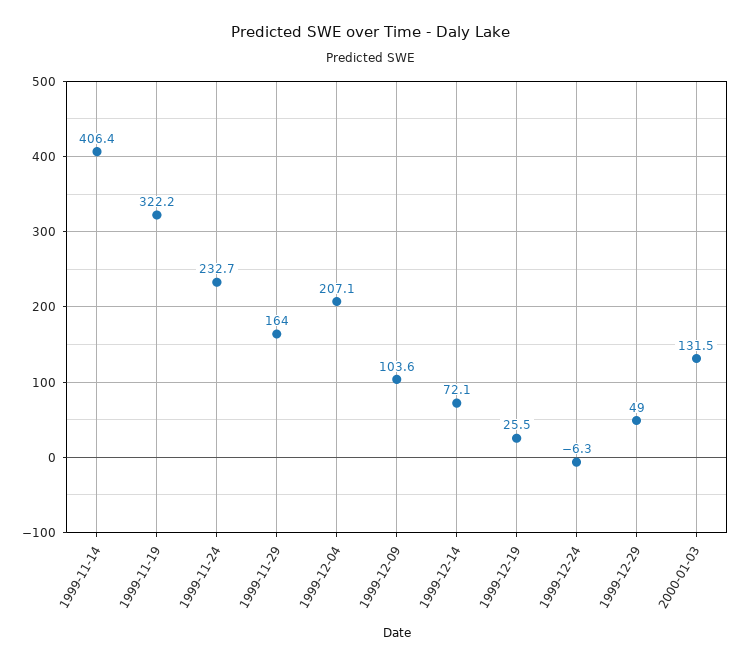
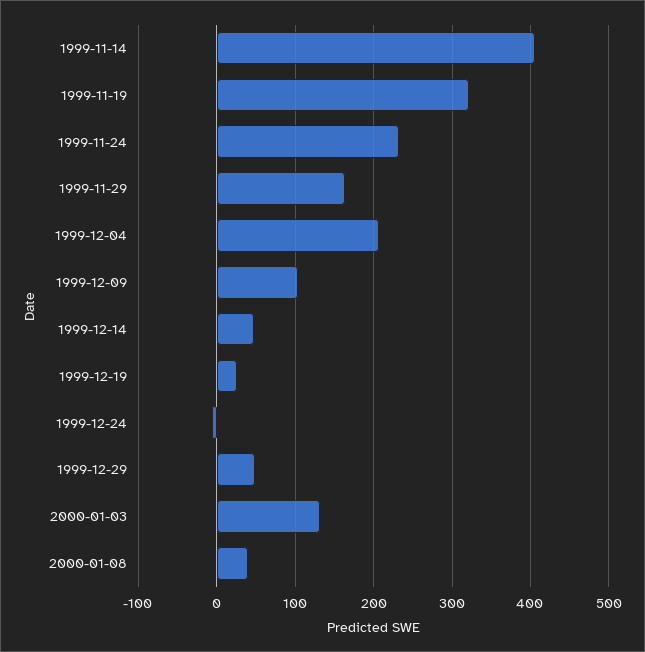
1999-12-14: 72.1 -> 50
2000-01-08: none -> 40

